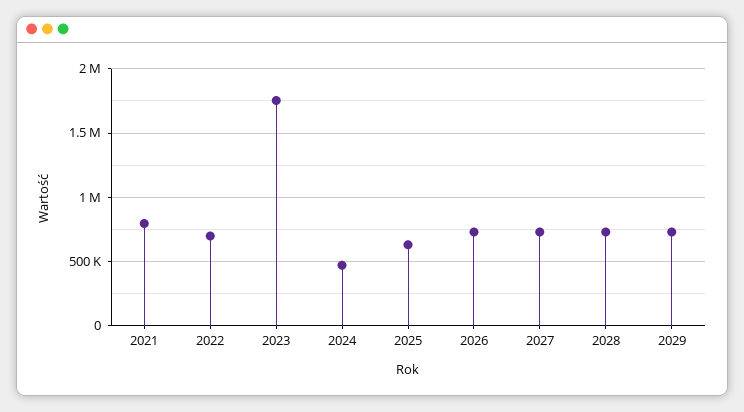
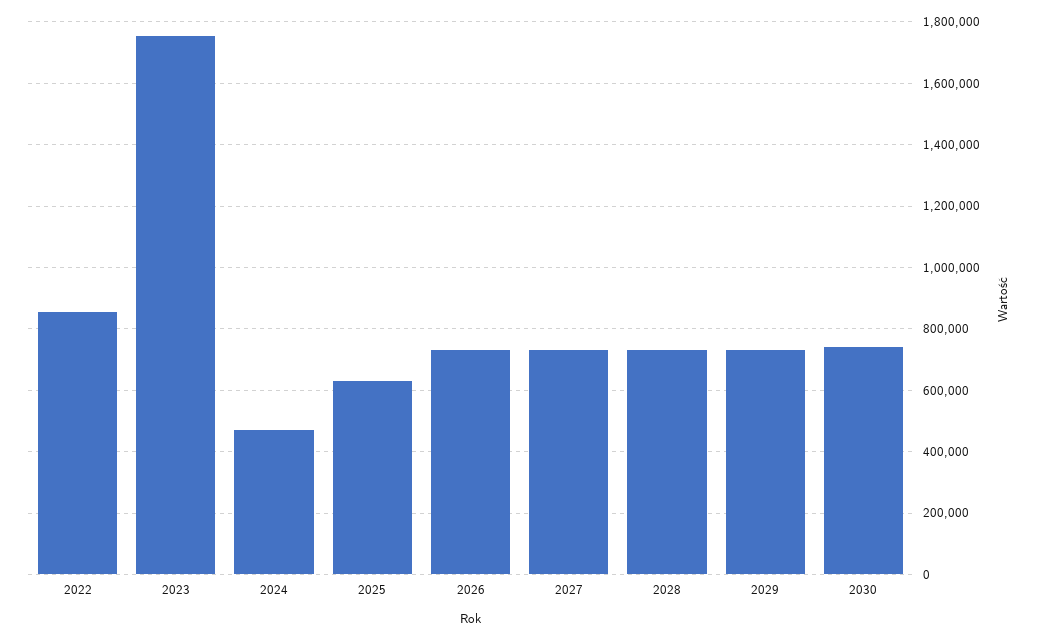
2021: 800000 -> none
2022: 700000 -> 860000
2030: none -> 740000

